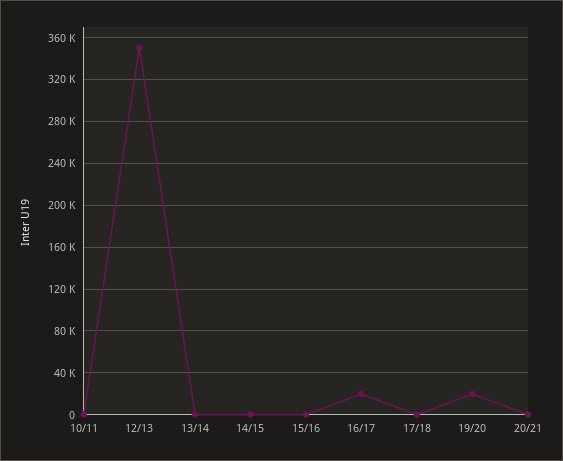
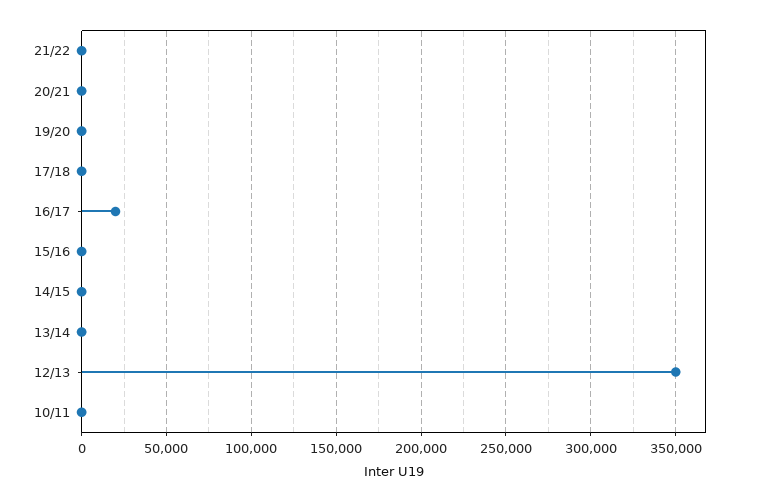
19/20: 20000 -> 0
21/22: none -> 0

